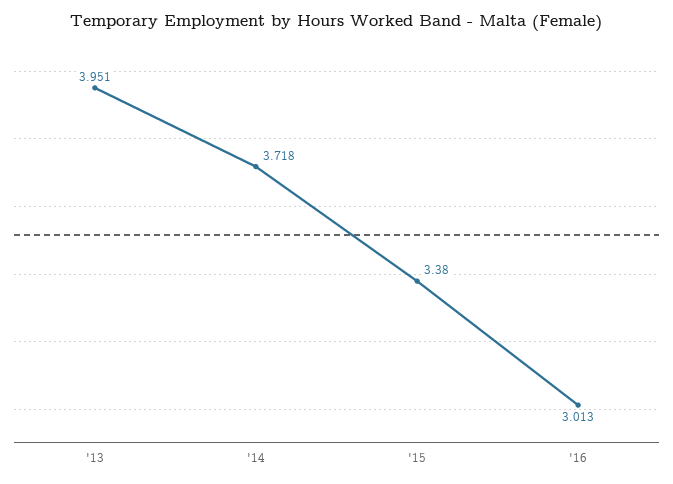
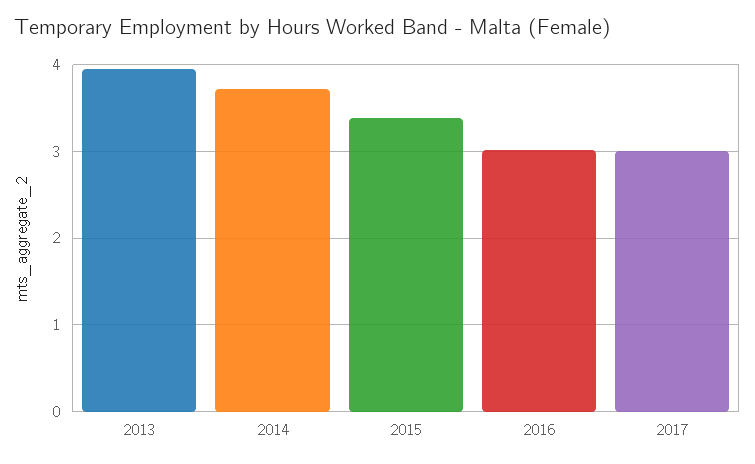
2017: none -> 3

